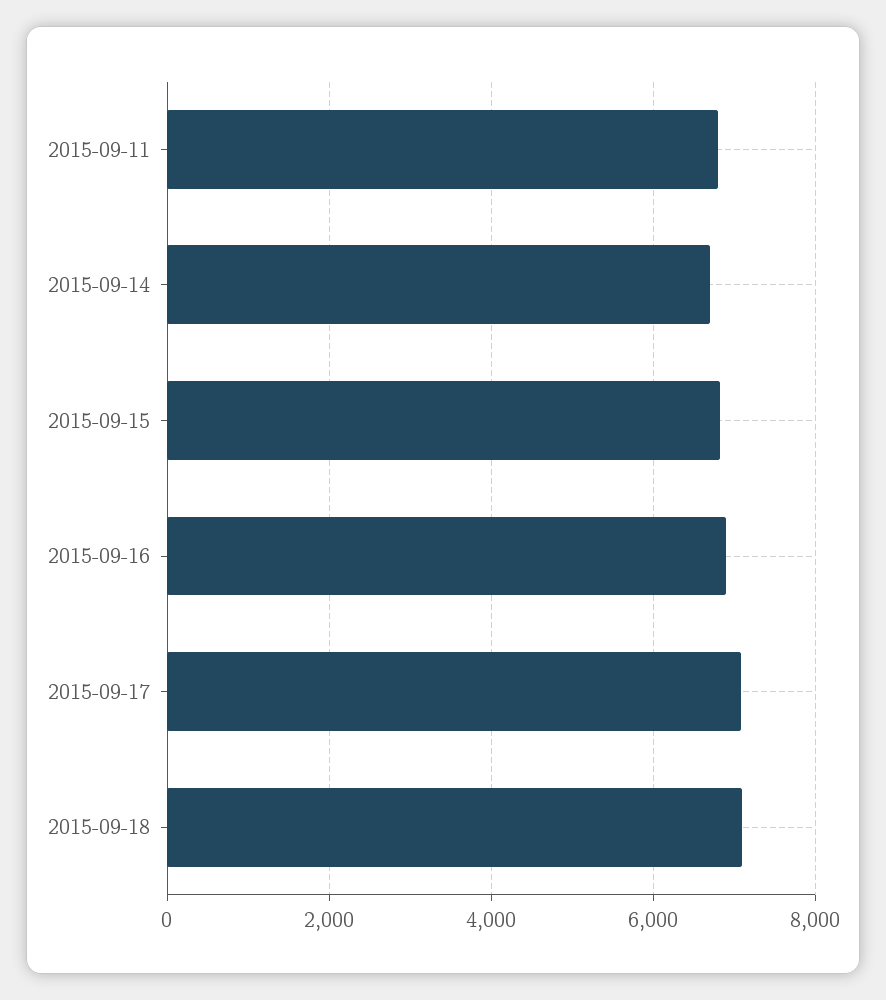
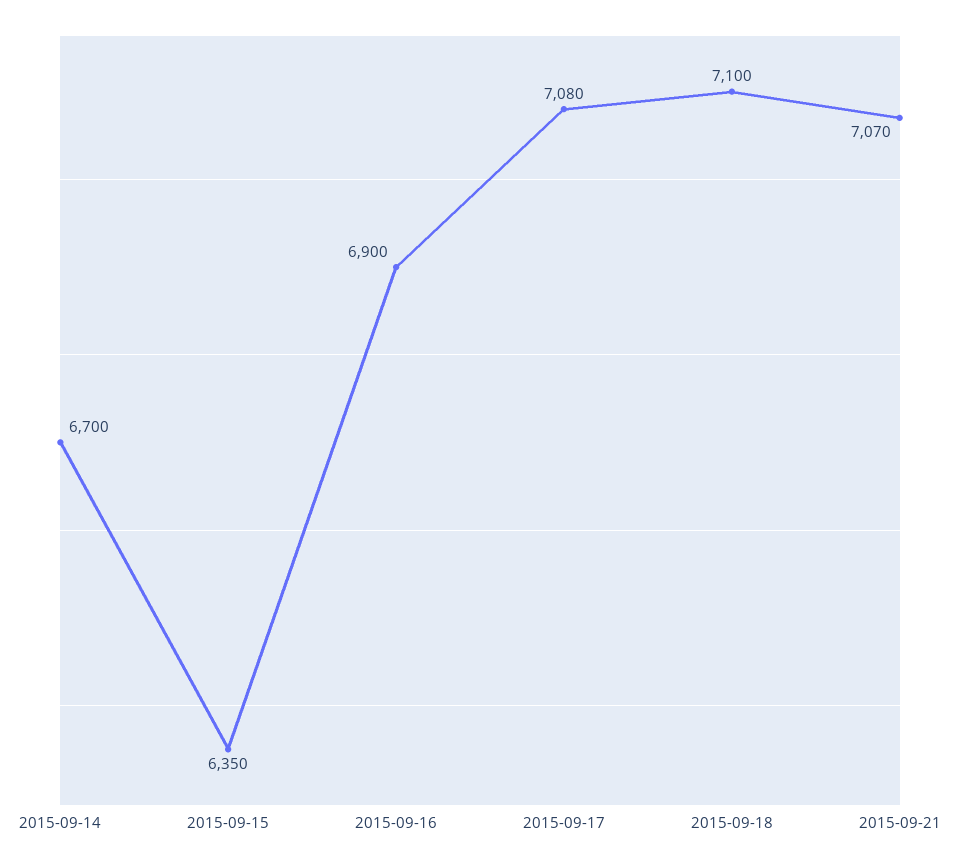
2015-09-11: 6800 -> none
2015-09-15: 6800 -> 6350
2015-09-21: none -> 7070

